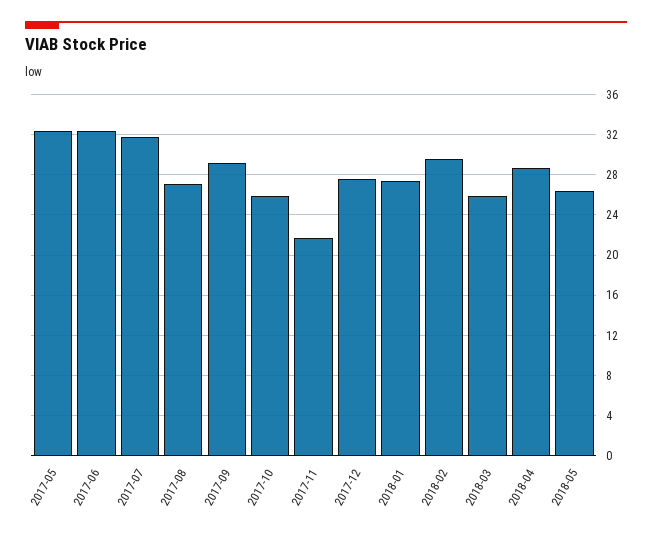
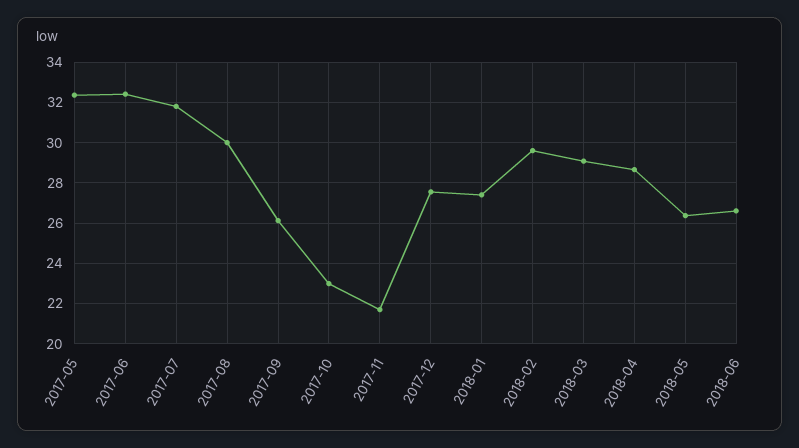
2017-08: 27 -> 30
2017-09: 29 -> 26
2017-10: 26 -> 23
2018-03: 26 -> 29
2018-06: none -> 26.5

